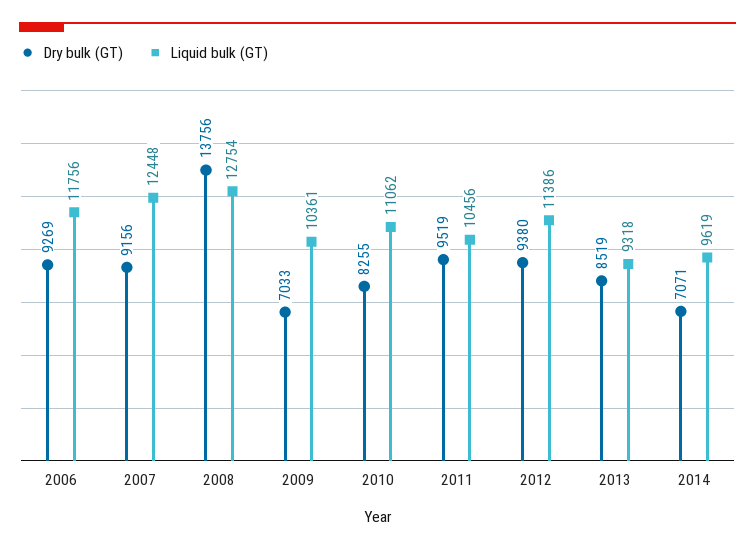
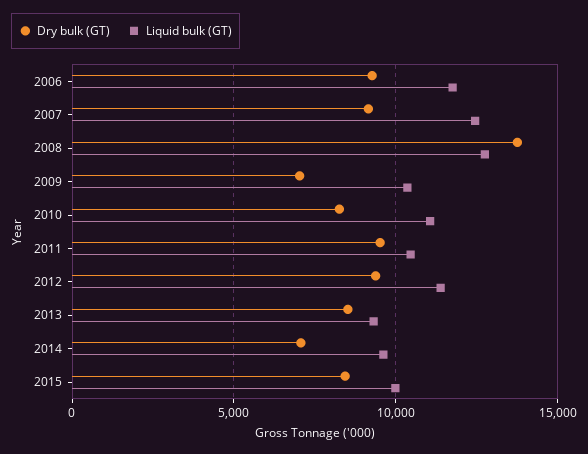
Dry bulk (GT), 2015: none -> 8500
Liquid bulk (GT), 2015: none -> 10000

